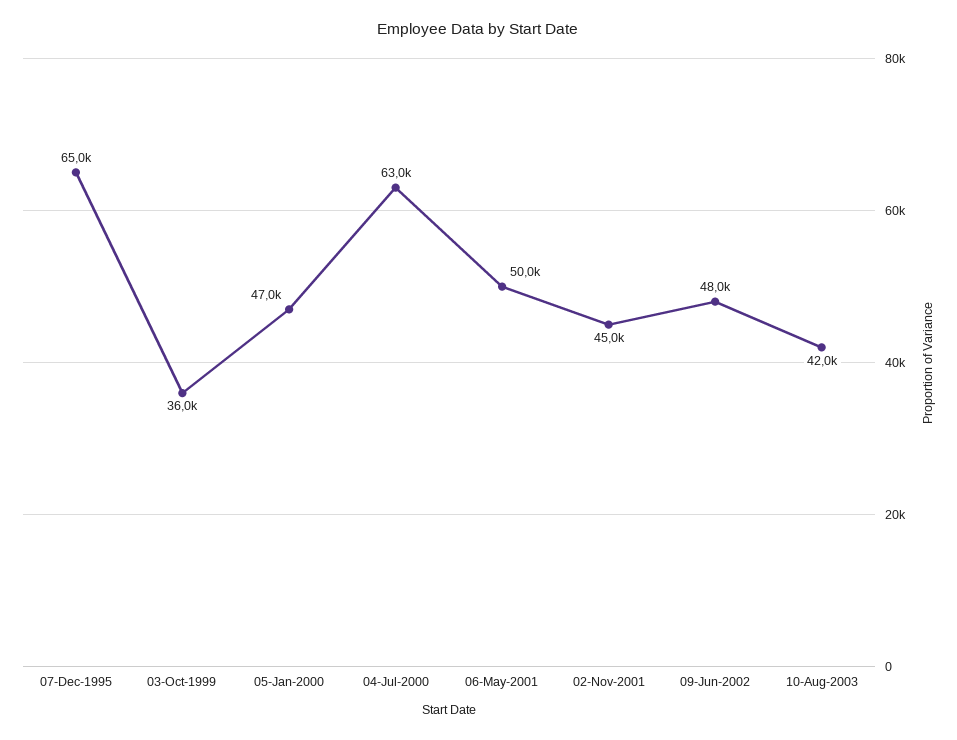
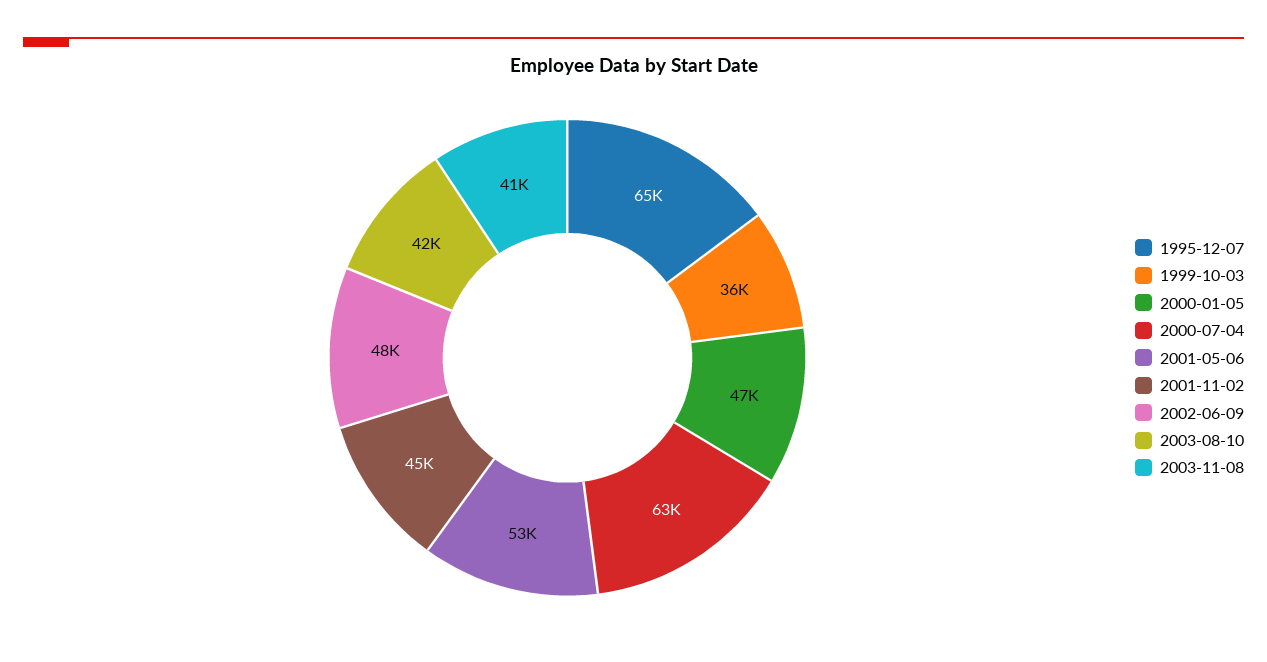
06-May-2001: 50000 -> 53000
2003-11-08: none -> 41000

